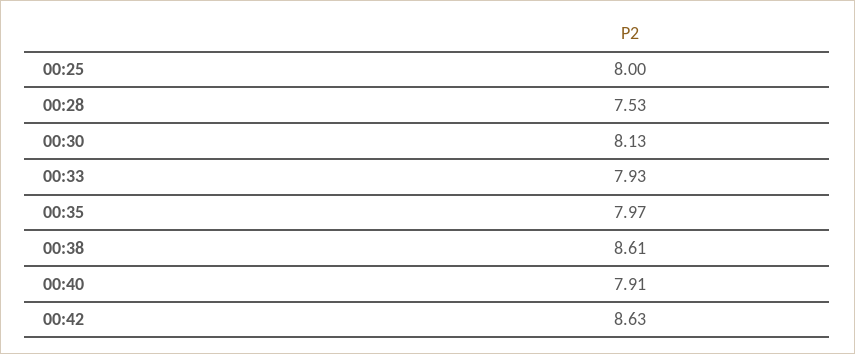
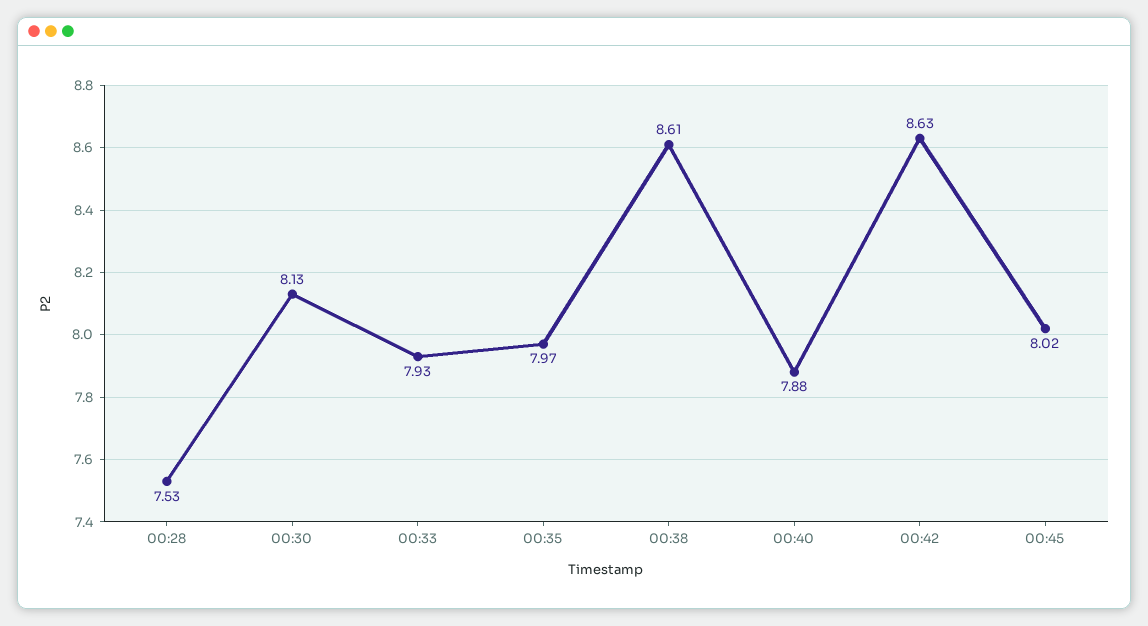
00:25: 8 -> none
00:40: 7.91 -> 7.88
00:45: none -> 8.02

